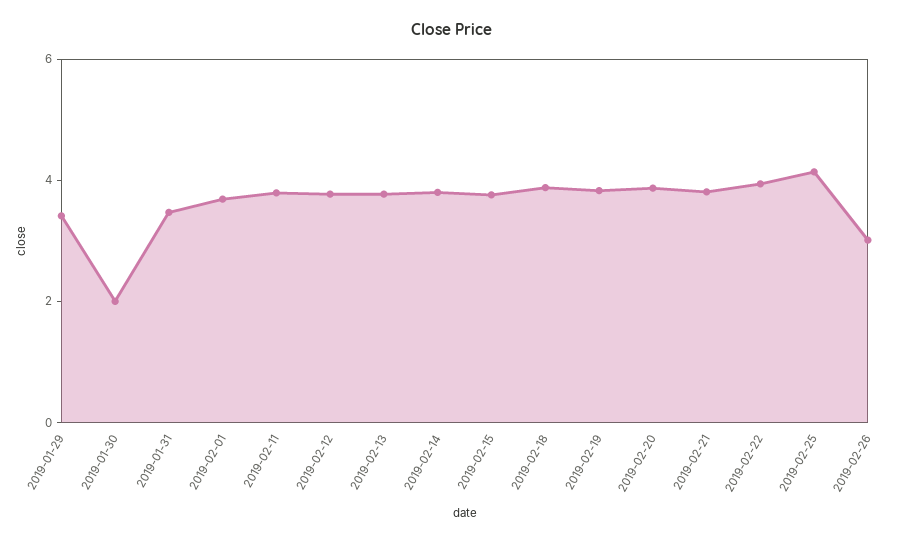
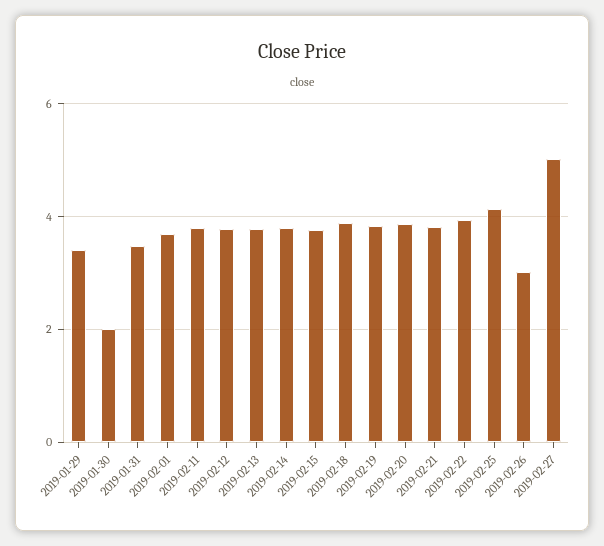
2019-02-27: none -> 5

